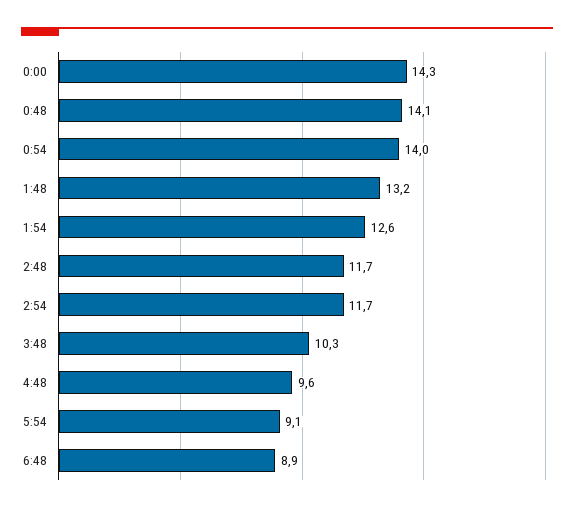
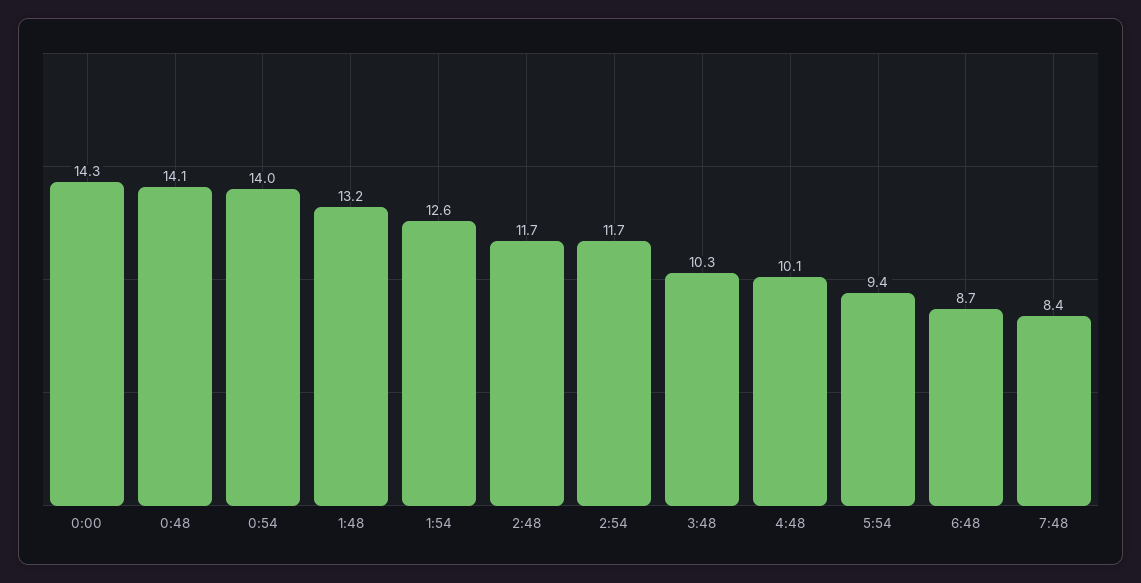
4:48: 9.6 -> 10.1
5:54: 9.1 -> 9.4
6:48: 8.9 -> 8.7
7:48: none -> 8.4

